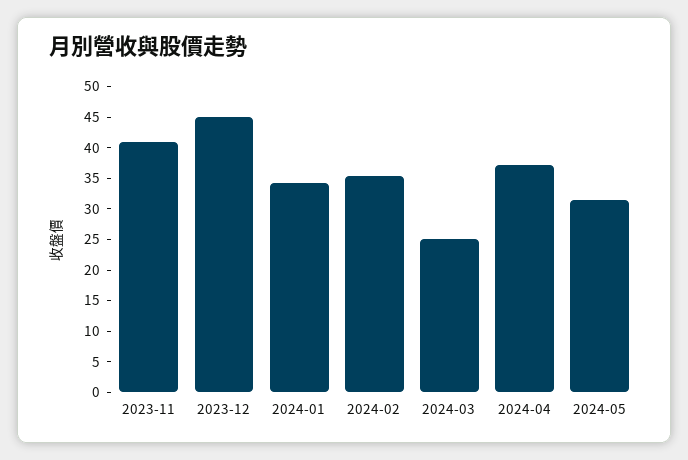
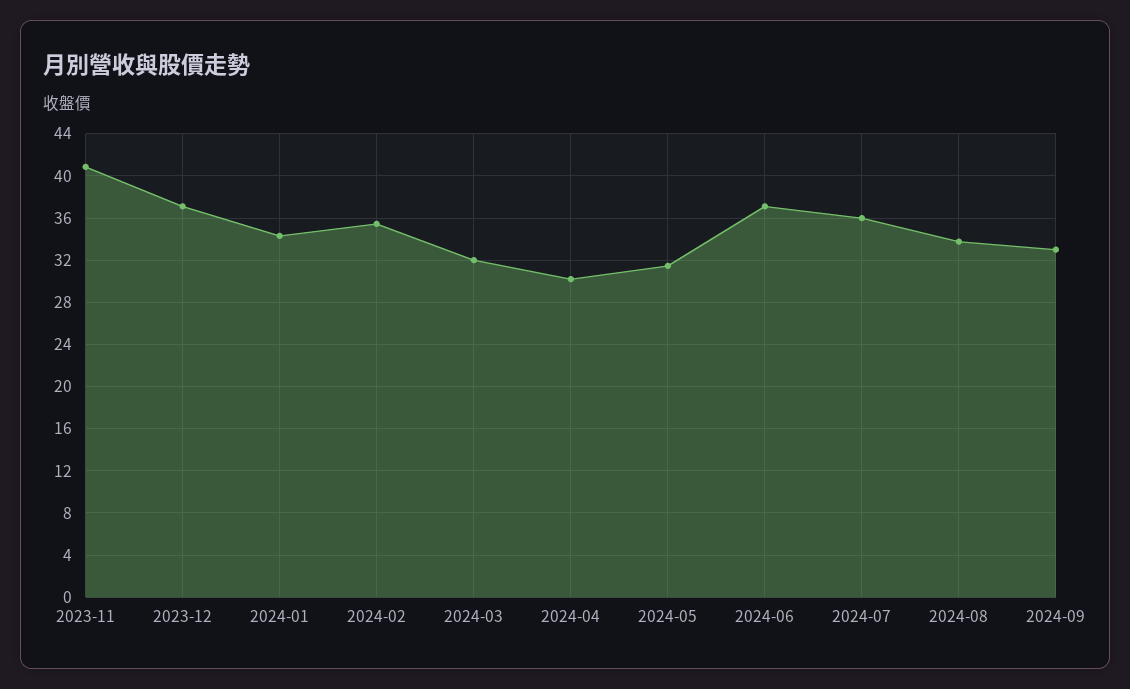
2023-12: 45 -> 37
2024-03: 25 -> 32
2024-04: 37.5 -> 30
2024-06: none -> 37
2024-07: none -> 36
2024-08: none -> 34
2024-09: none -> 33

